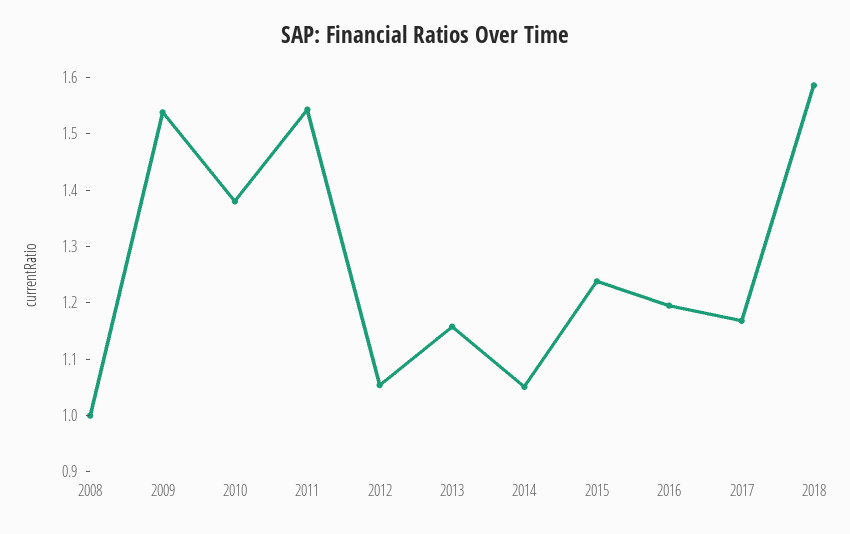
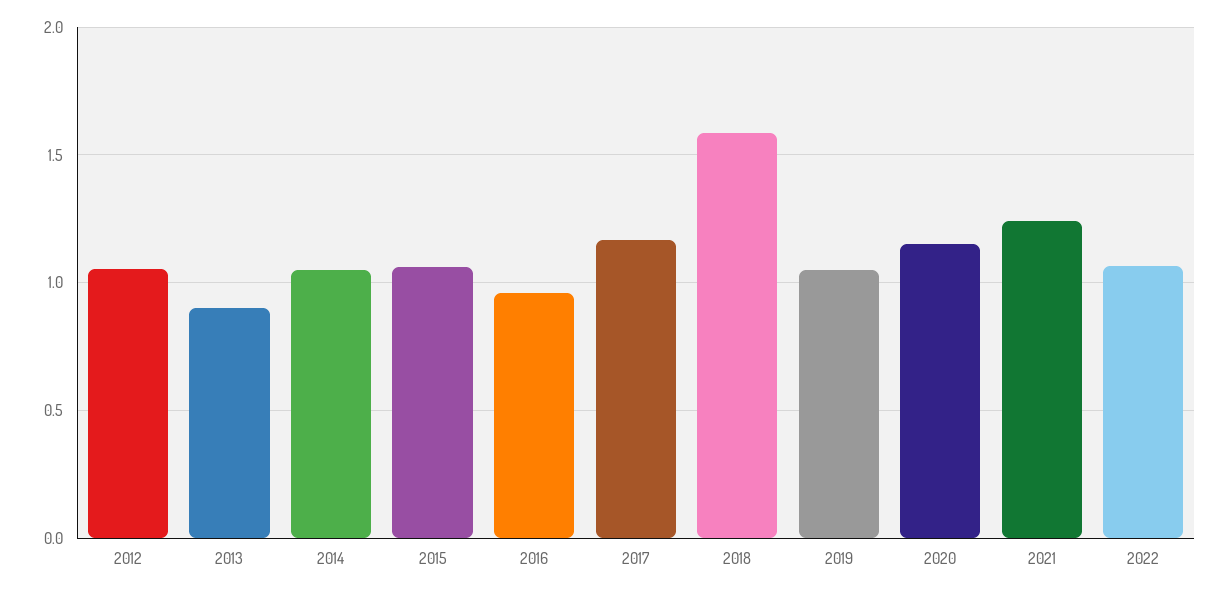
2008: 1 -> none
2009: 1.54 -> none
2010: 1.38 -> none
2011: 1.54 -> none
2013: 1.16 -> 0.9
2015: 1.24 -> 1.05
2016: 1.2 -> 0.95
2019: none -> 1.05
2020: none -> 1.15
2021: none -> 1.25
2022: none -> 1.05

